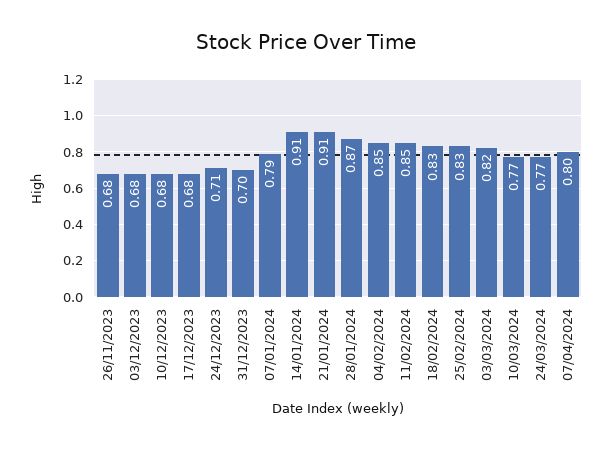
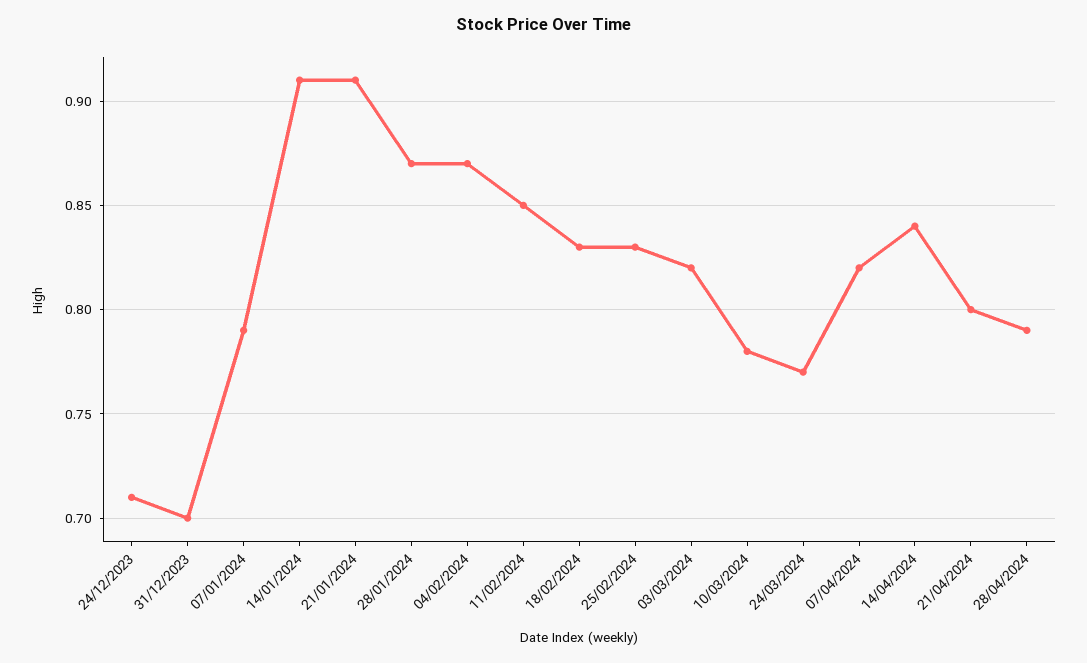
26/11/2023: 0.68 -> none
03/12/2023: 0.68 -> none
10/12/2023: 0.68 -> none
17/12/2023: 0.68 -> none
04/02/2024: 0.85 -> 0.87
10/03/2024: 0.77 -> 0.78
07/04/2024: 0.8 -> 0.82
14/04/2024: none -> 0.84
21/04/2024: none -> 0.8
28/04/2024: none -> 0.79

